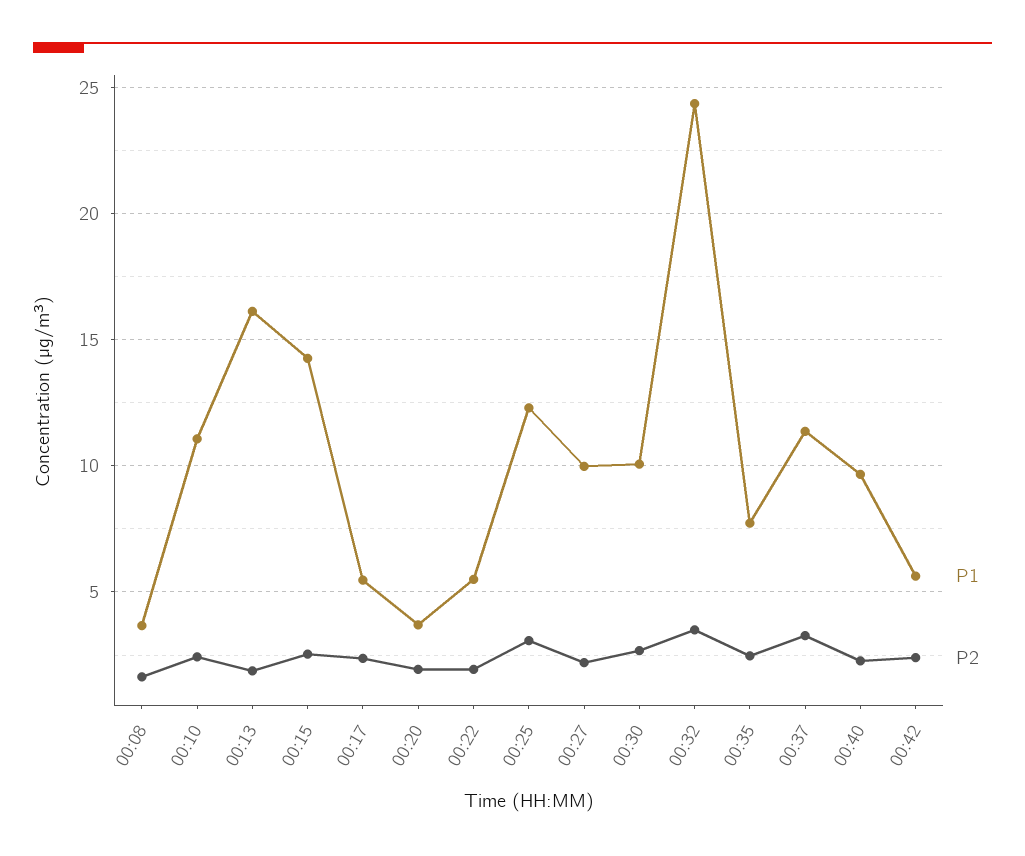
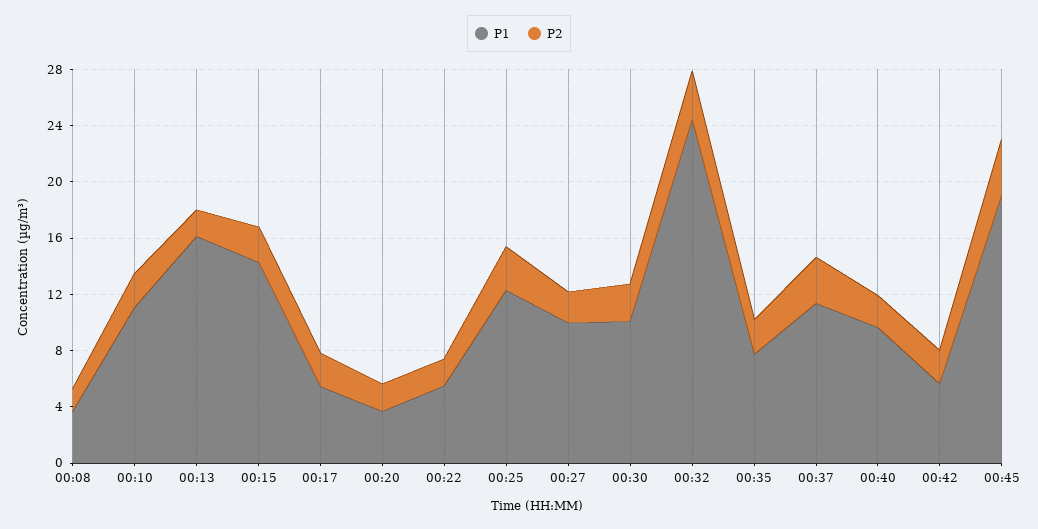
P1, 00:45: none -> 19
P2, 00:45: none -> 4

